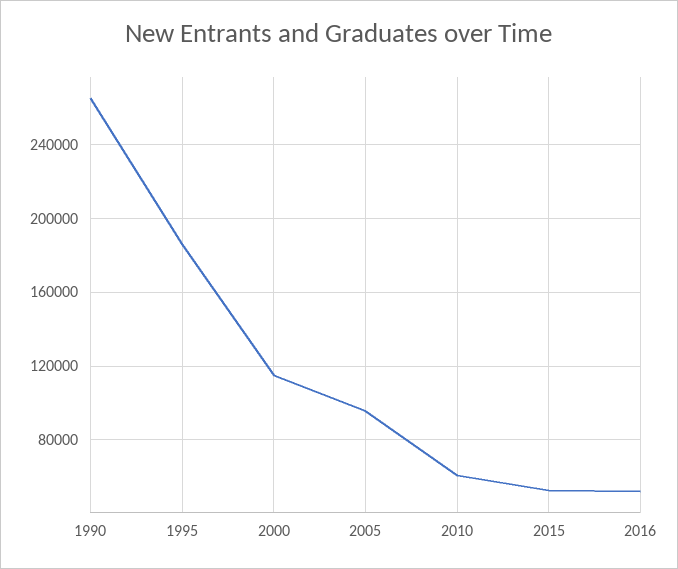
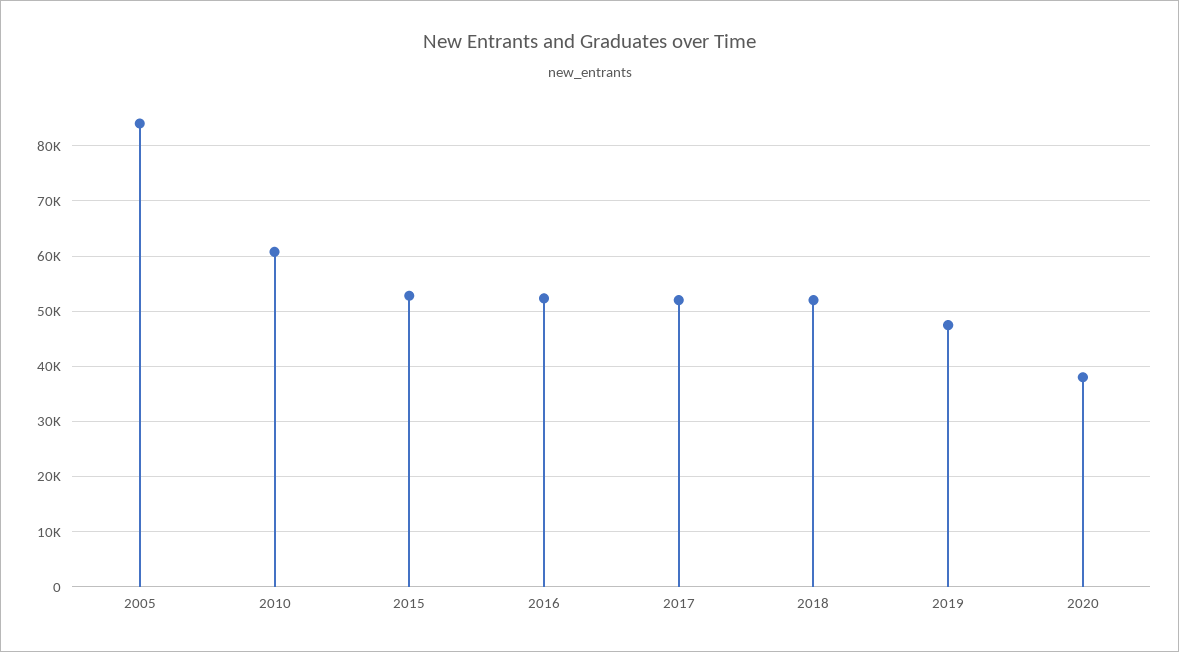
1990: 265000 -> none
1995: 185000 -> none
2000: 115000 -> none
2005: 95000 -> 84000
2017: none -> 52000
2018: none -> 52000
2019: none -> 48000
2020: none -> 38000

